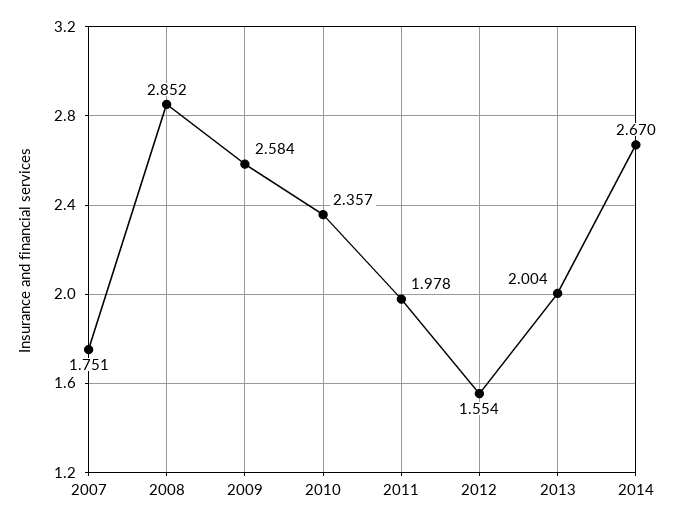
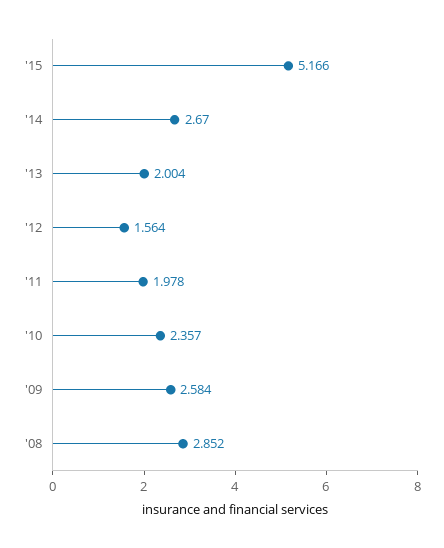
2007: 1.751 -> none
2012: 1.554 -> 1.564
'15: none -> 5.166

